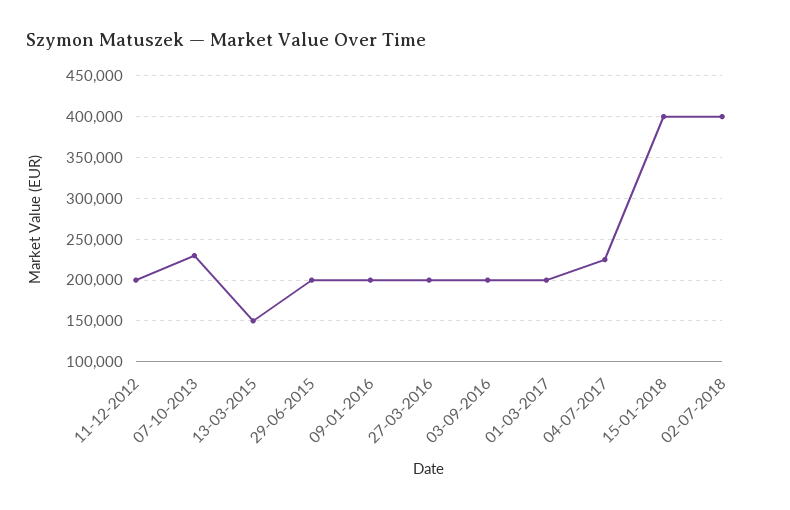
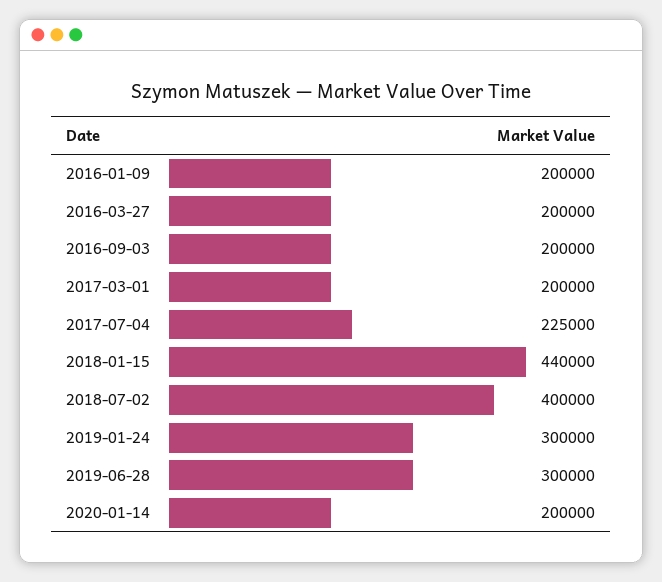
11-12-2012: 200000 -> none
07-10-2013: 230000 -> none
13-03-2015: 150000 -> none
29-06-2015: 200000 -> none
15-01-2018: 400000 -> 440000
2019-01-24: none -> 300000
2019-06-28: none -> 300000
2020-01-14: none -> 200000

